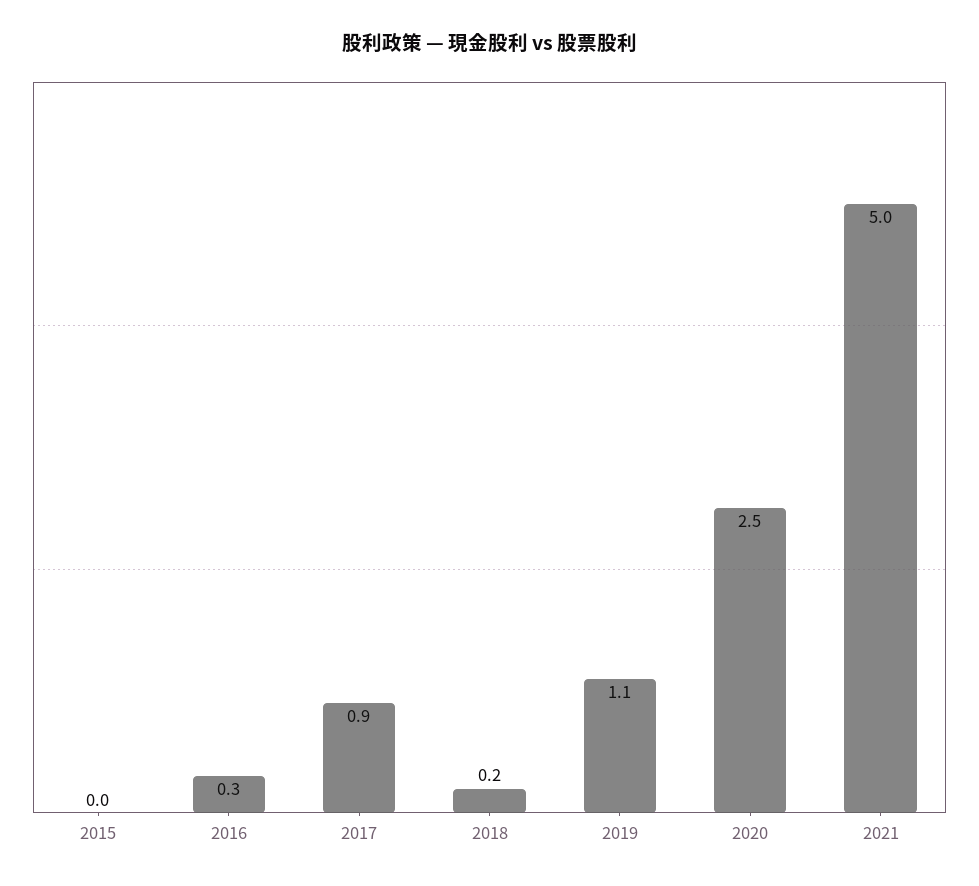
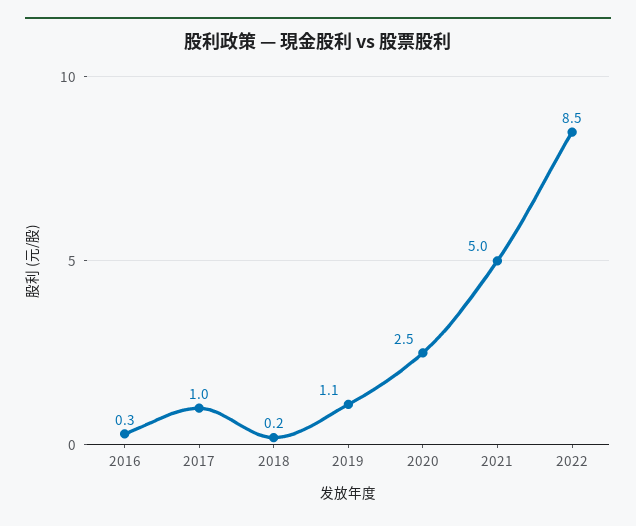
2015: 0 -> none
2017: 0.9 -> 1
2022: none -> 8.5

